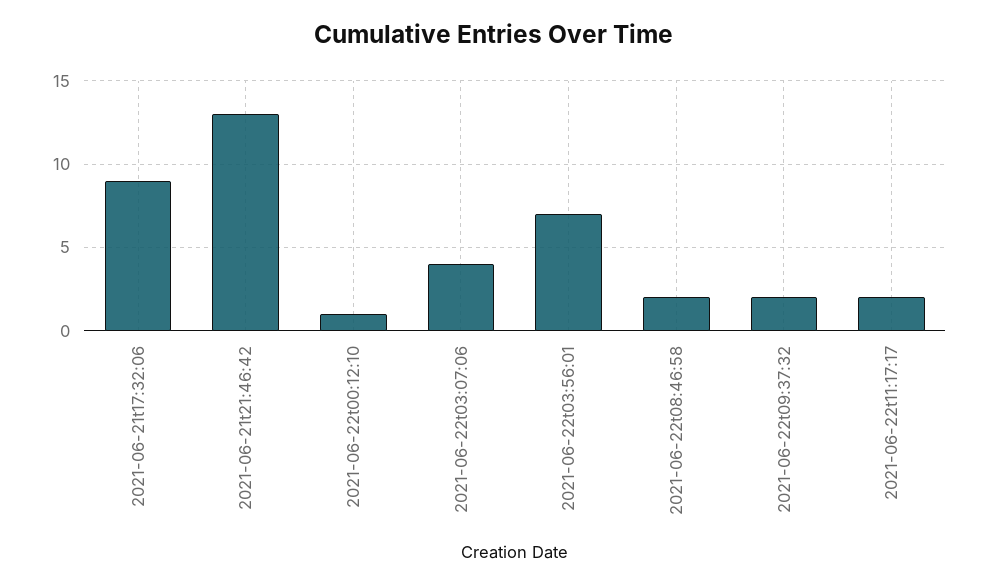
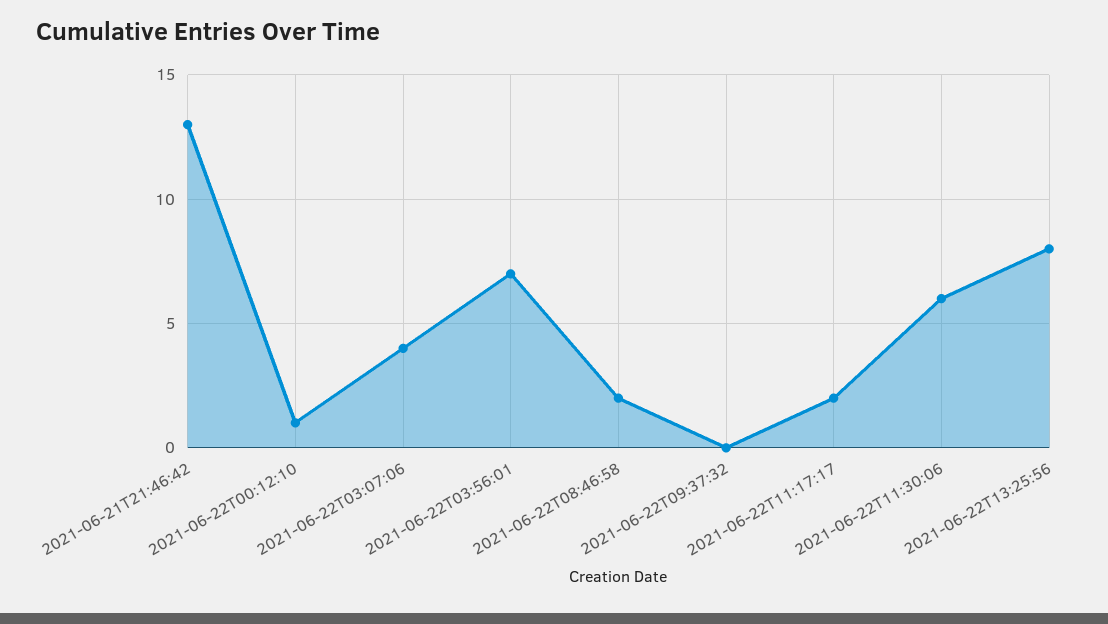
2021-06-21t17:32:06: 9 -> none
2021-06-22t09:37:32: 2 -> 0
2021-06-22T11:30:06: none -> 6
2021-06-22T13:25:56: none -> 8

